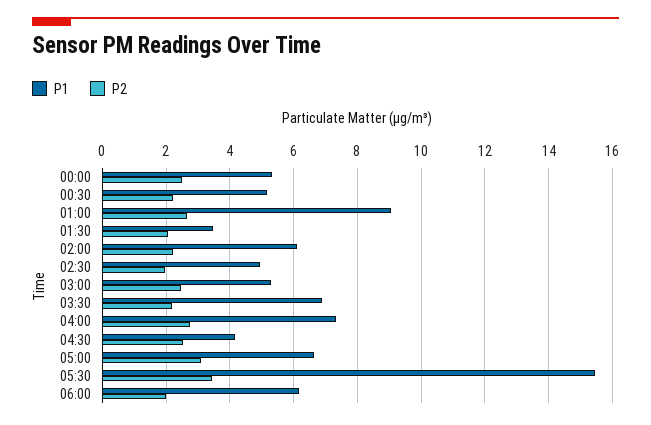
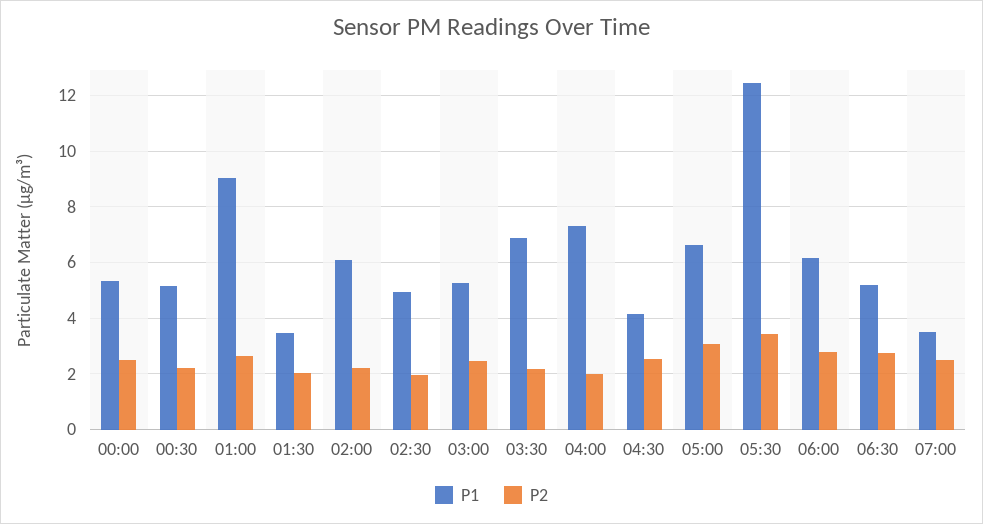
P2, 04:00: 2.8 -> 2
P1, 05:30: 15.4 -> 12.5
P2, 06:00: 2 -> 2.75
P1, 06:30: none -> 5.25
P2, 06:30: none -> 2.75
P1, 07:00: none -> 3.5
P2, 07:00: none -> 2.5

